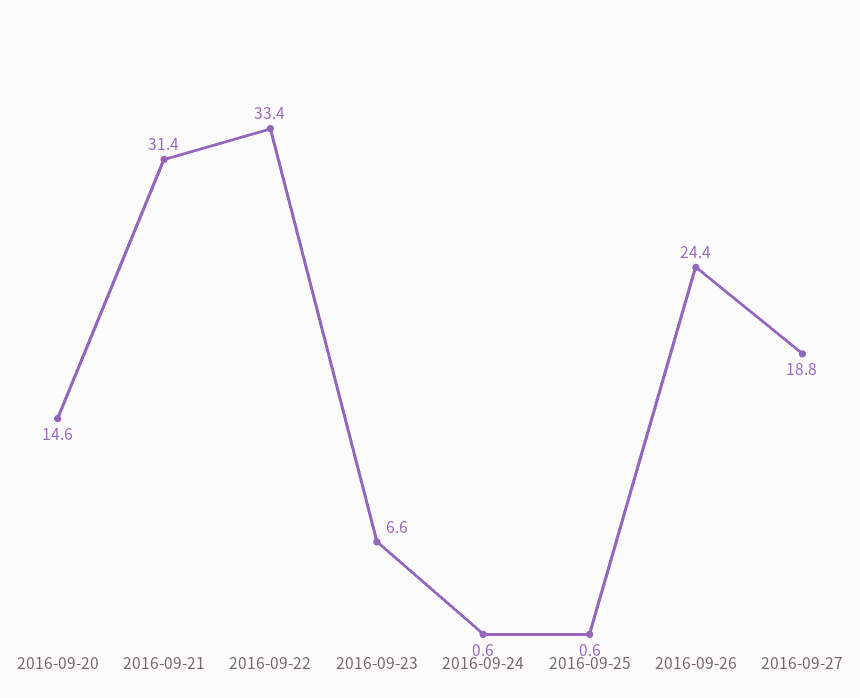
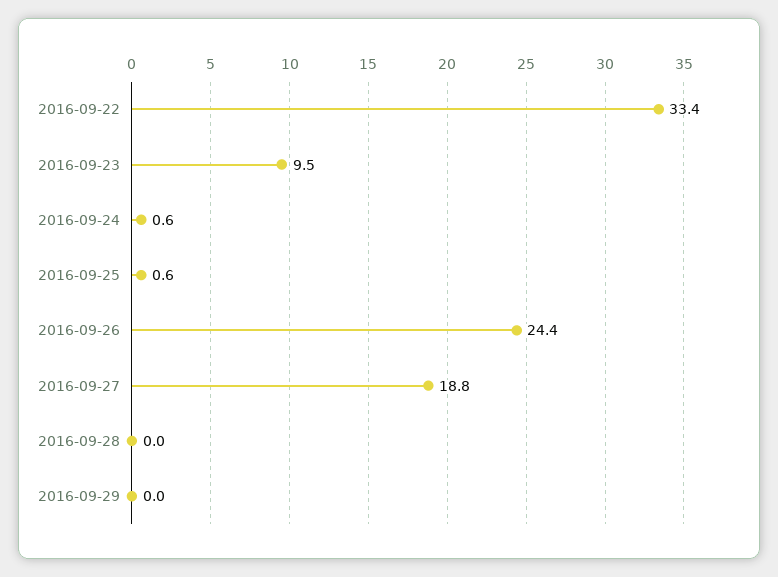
2016-09-20: 14.6 -> none
2016-09-21: 31.4 -> none
2016-09-23: 6.6 -> 9.5
2016-09-28: none -> 0
2016-09-29: none -> 0

